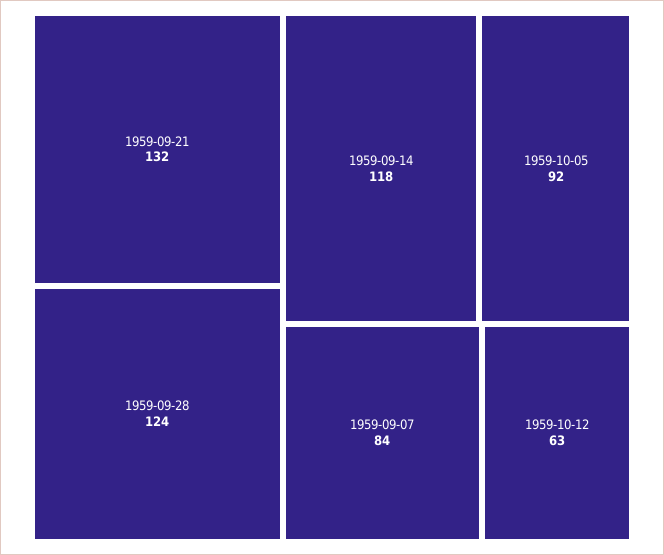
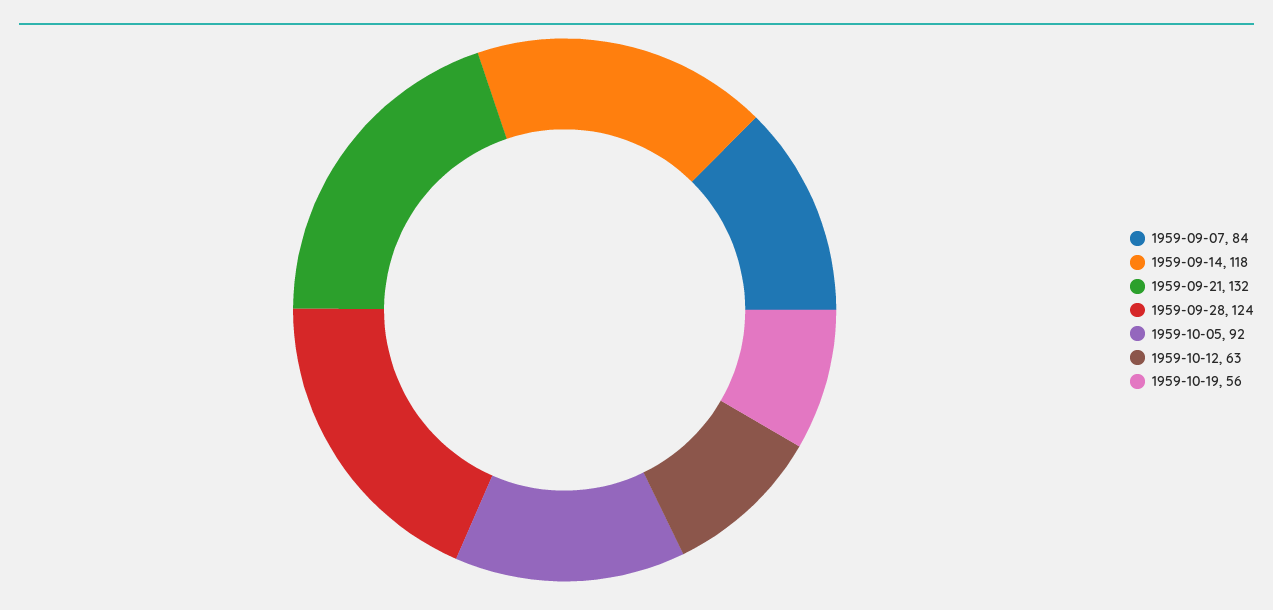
1959-10-19: none -> 56

